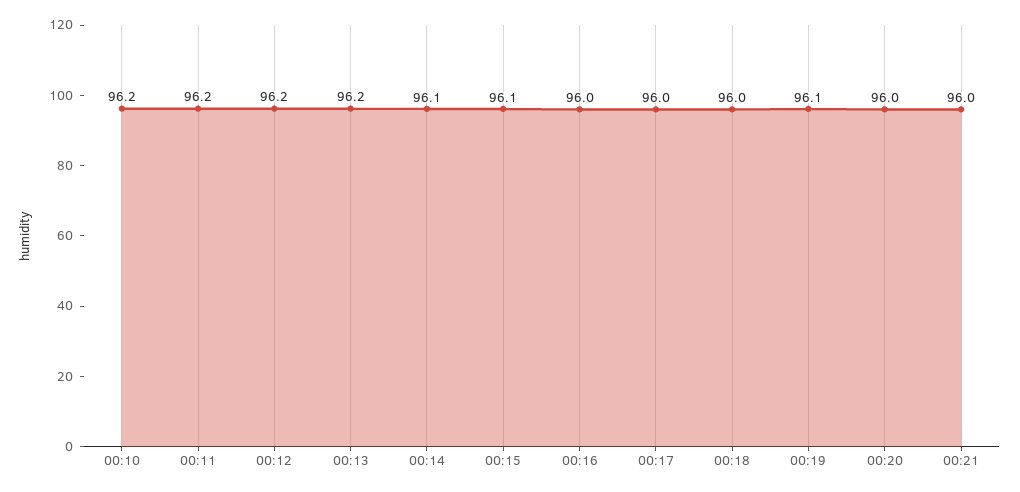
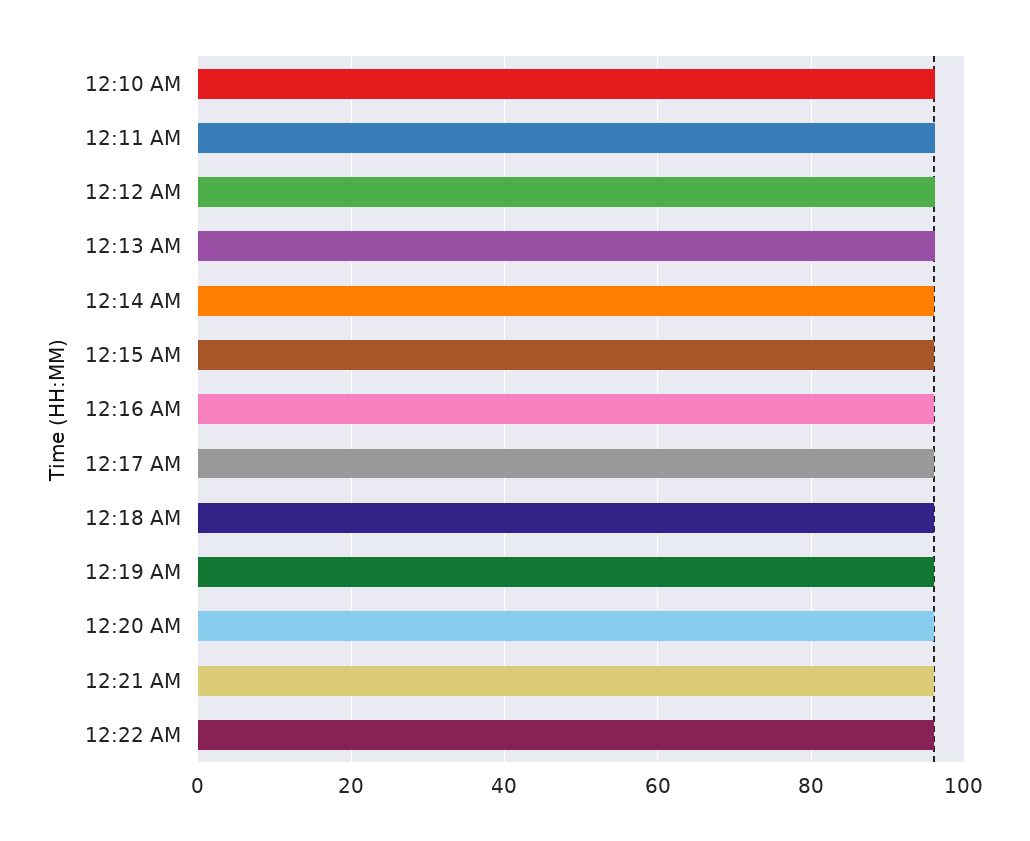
12:22 AM: none -> 96

